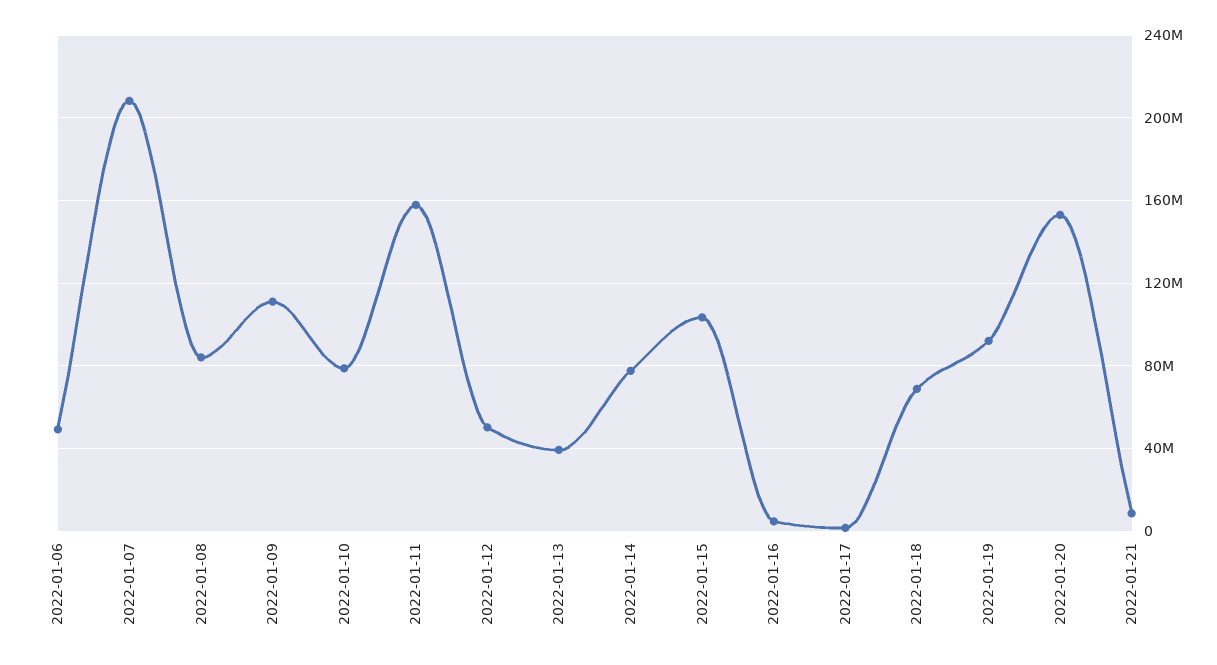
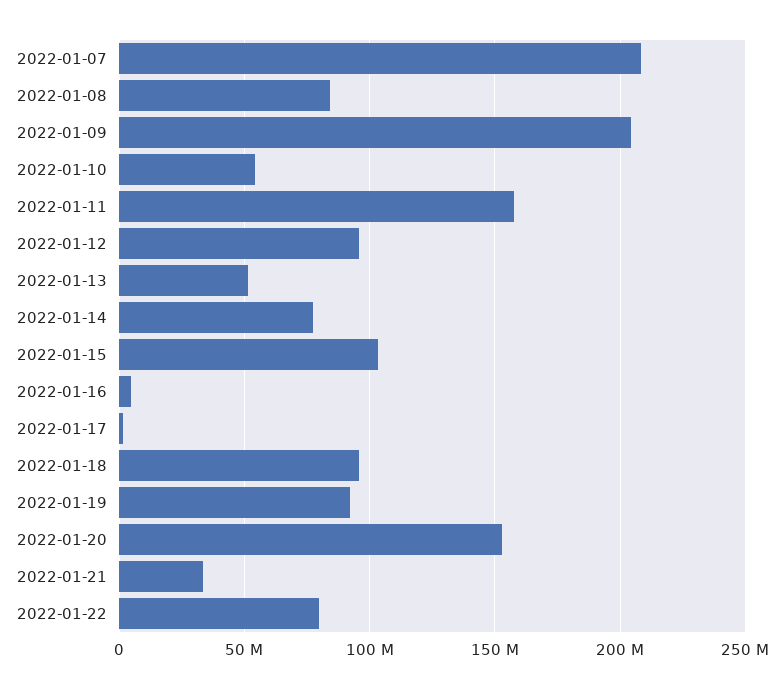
2022-01-06: 50000000 -> none
2022-01-09: 110000000 -> 205000000
2022-01-10: 80000000 -> 55000000
2022-01-12: 50000000 -> 95000000
2022-01-13: 40000000 -> 50000000
2022-01-18: 70000000 -> 95000000
2022-01-21: 10000000 -> 35000000
2022-01-22: none -> 80000000

